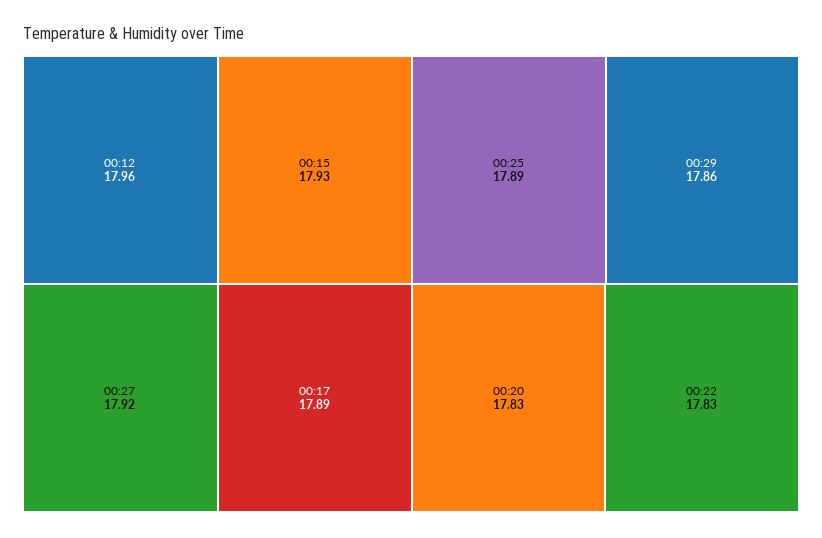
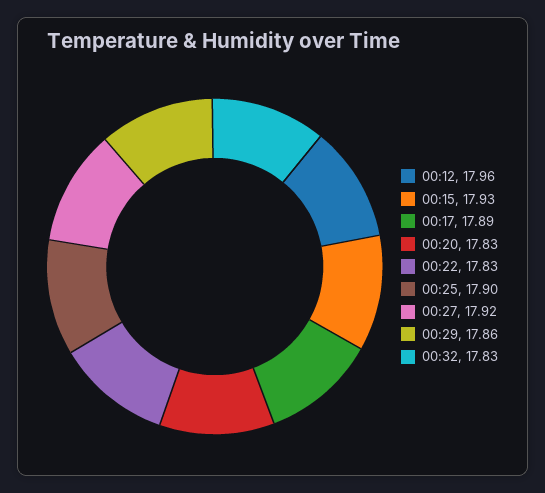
00:25: 17.89 -> 17.9
00:32: none -> 17.83

